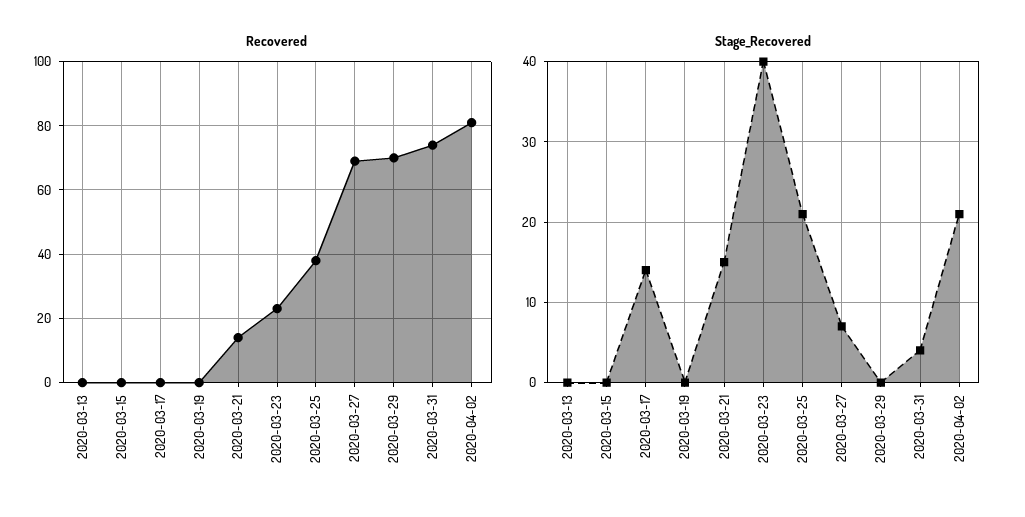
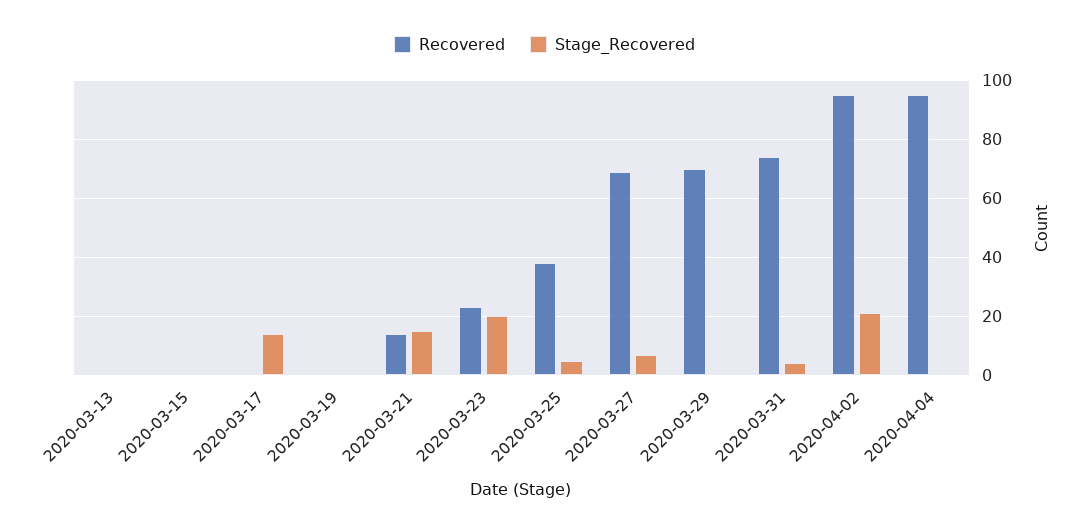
Recovered, 2020-04-02: 80 -> 95
Stage_Recovered, 2020-03-23: 40 -> 20
Stage_Recovered, 2020-03-25: 21 -> 5
Recovered, 2020-04-04: none -> 95
Stage_Recovered, 2020-04-04: none -> 0

